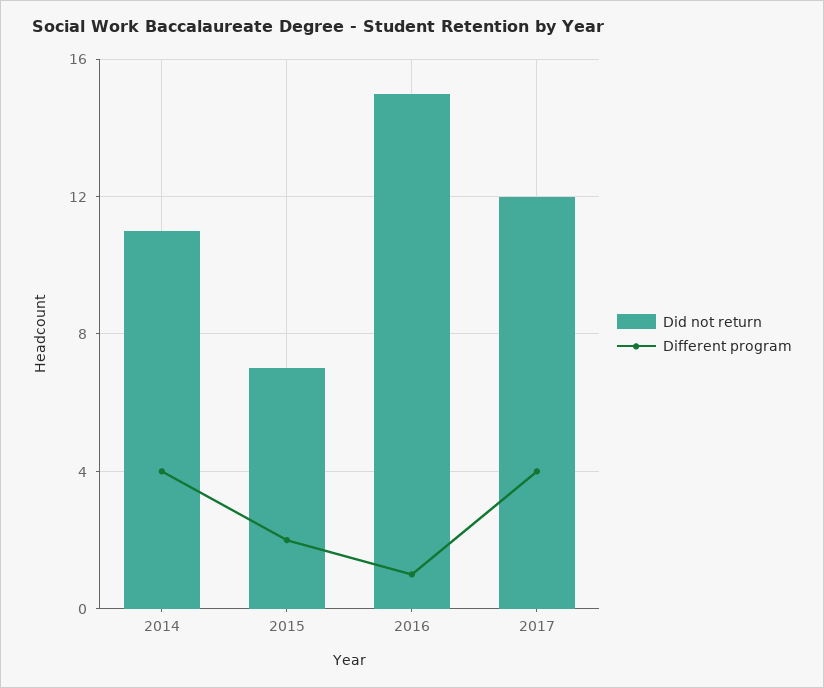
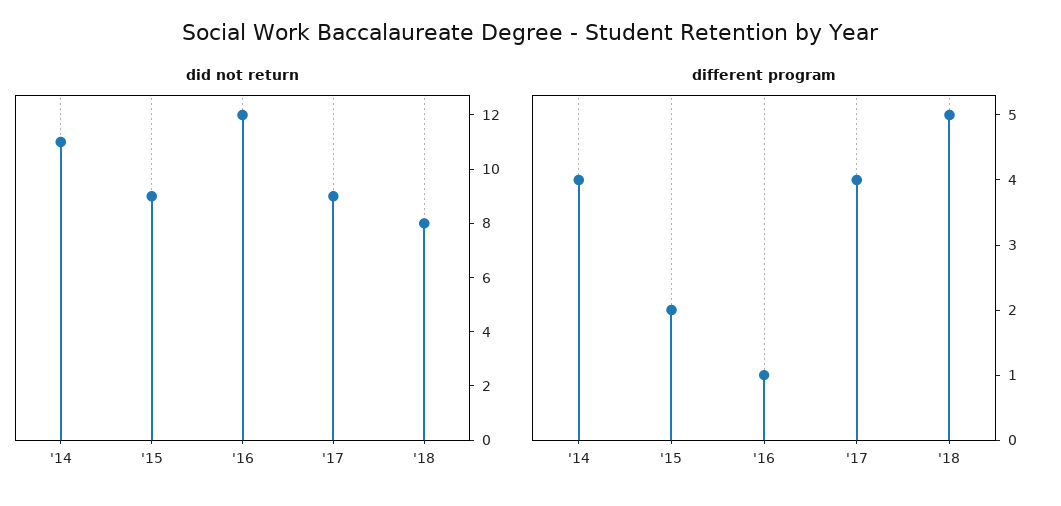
Did not return, 2015: 7 -> 9
Did not return, 2016: 15 -> 12
Did not return, 2017: 12 -> 9
Did not return, '18: none -> 8
Different program, '18: none -> 5

